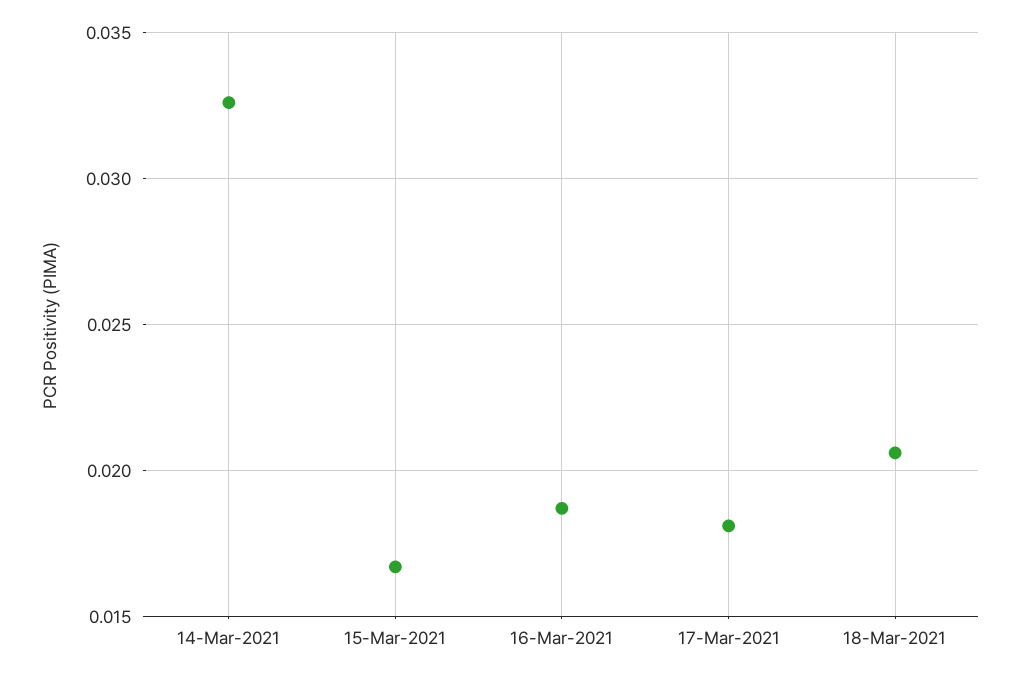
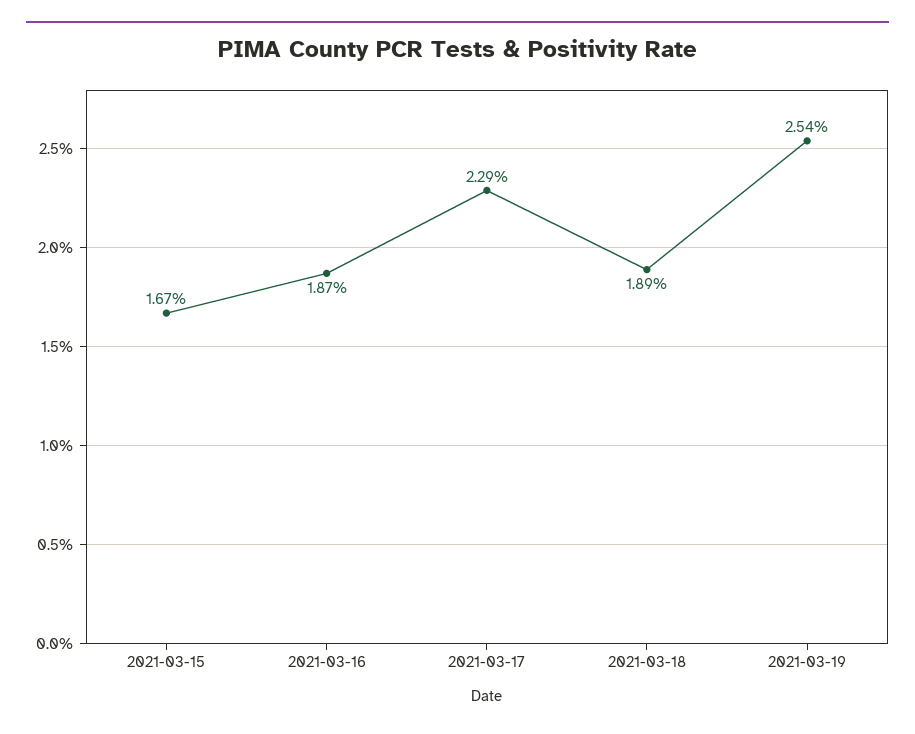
14-Mar-2021: 0.0325 -> none
17-Mar-2021: 0.018 -> 0.0229
18-Mar-2021: 0.0205 -> 0.0189
2021-03-19: none -> 0.0254

